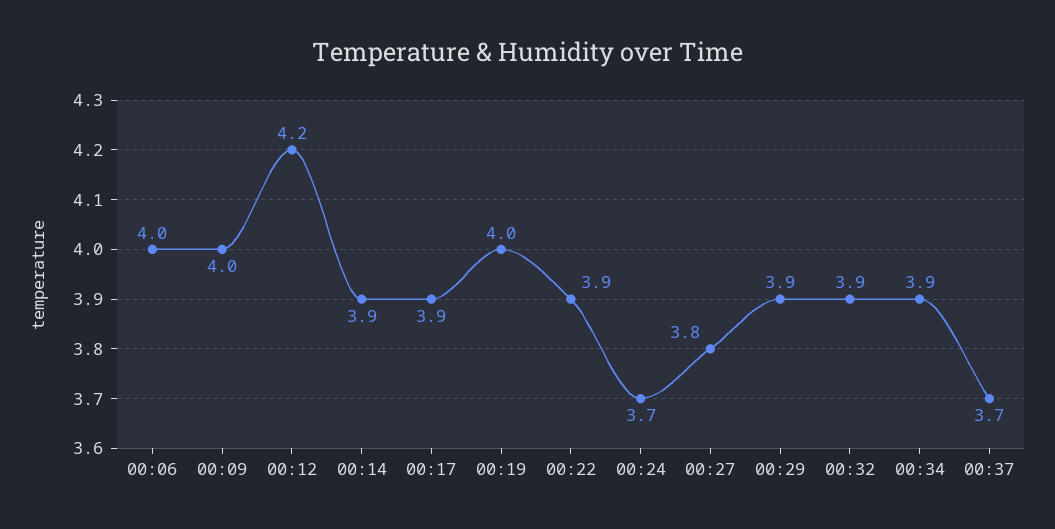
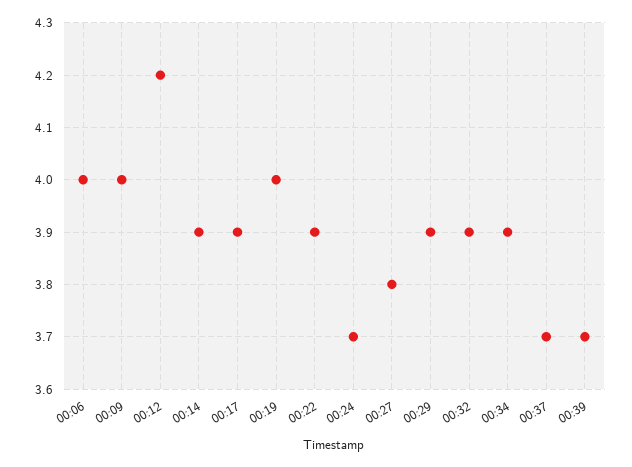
00:39: none -> 3.7

